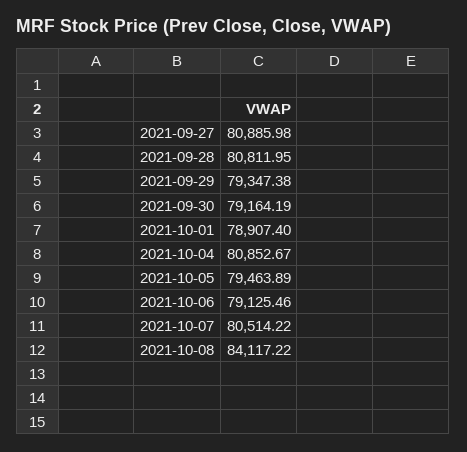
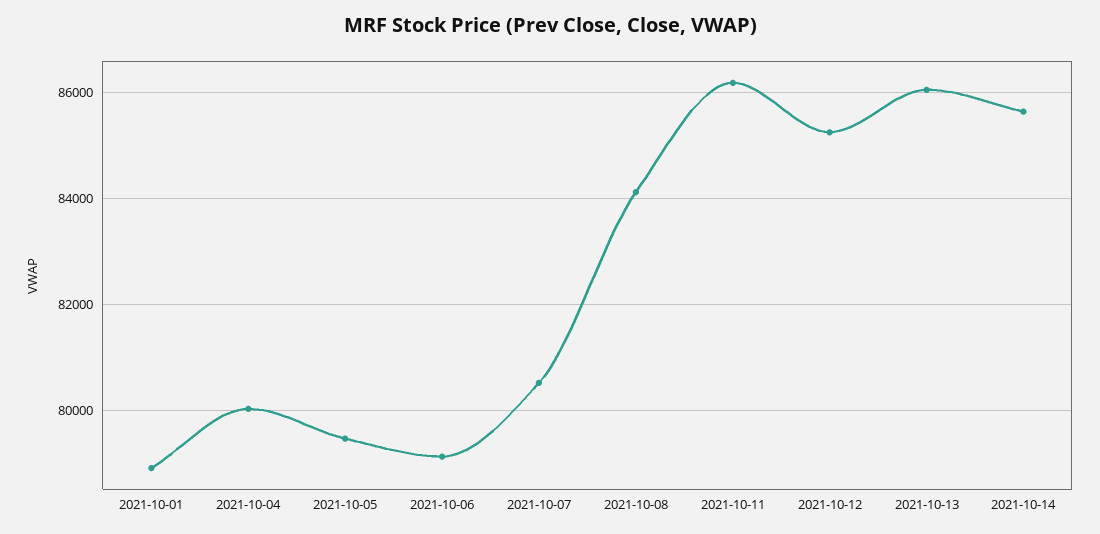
2021-09-27: 80885.98 -> none
2021-09-28: 80811.95 -> none
2021-09-29: 79347.38 -> none
2021-09-30: 79164.19 -> none
2021-10-04: 80852.67 -> 80000
2021-10-11: none -> 86200
2021-10-12: none -> 85200
2021-10-13: none -> 86000
2021-10-14: none -> 85600

